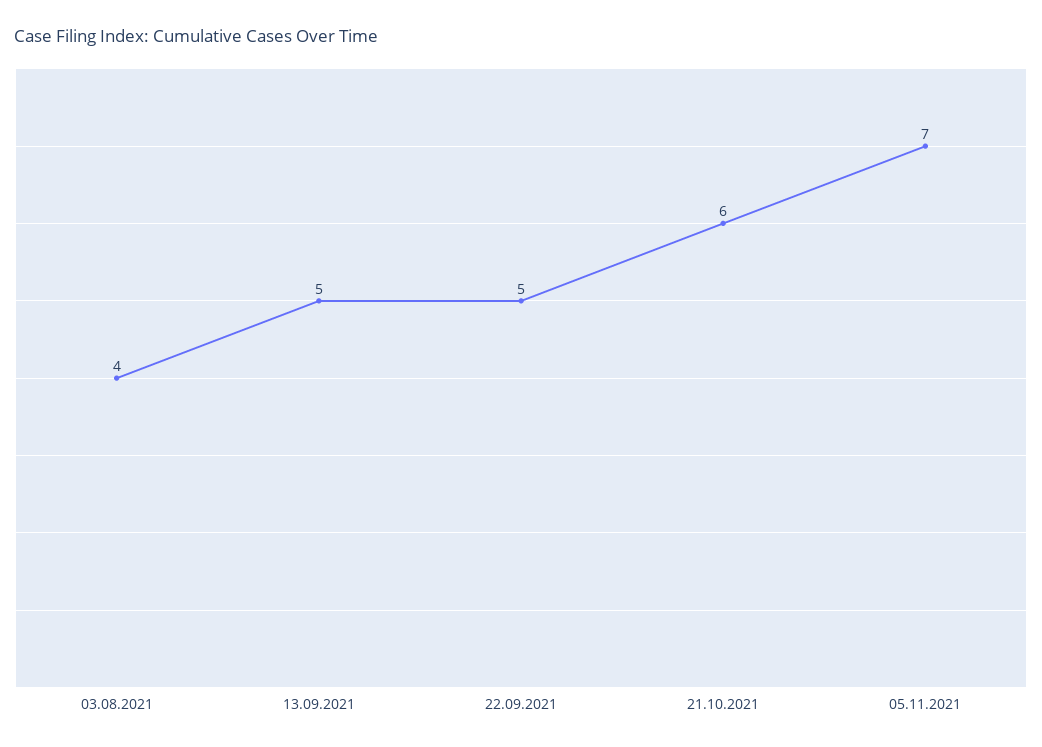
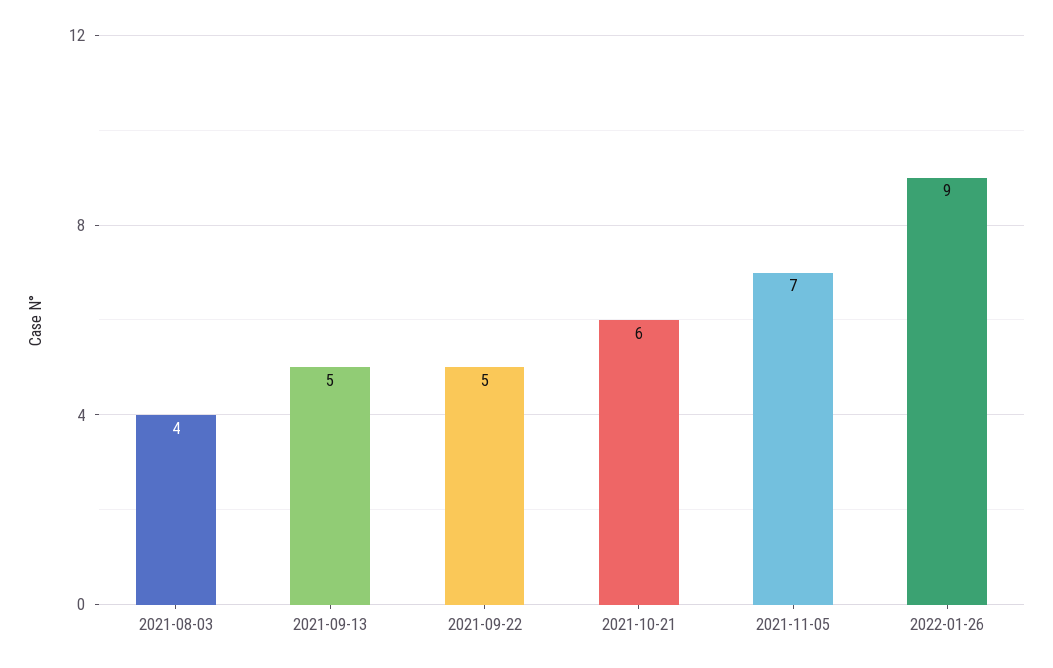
2022-01-26: none -> 9

